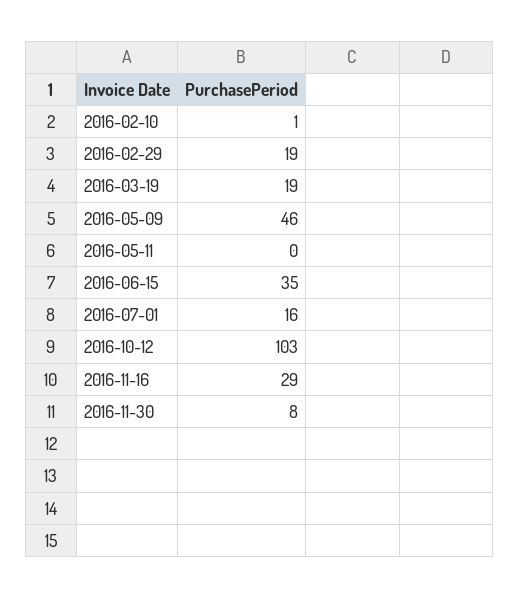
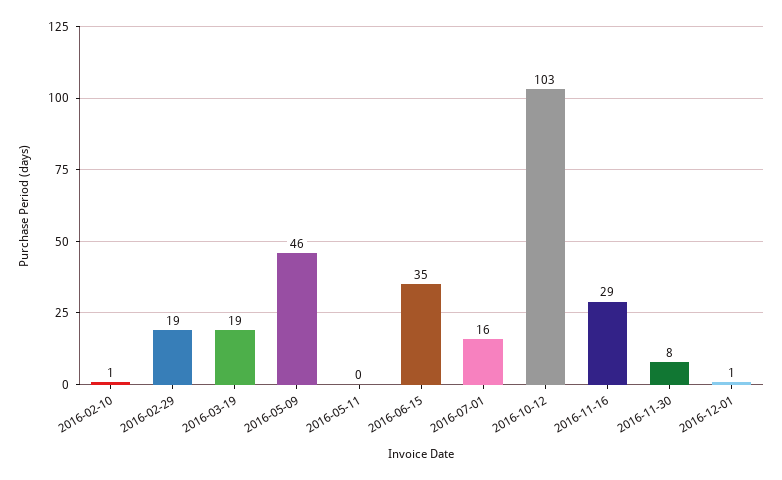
2016-12-01: none -> 1

